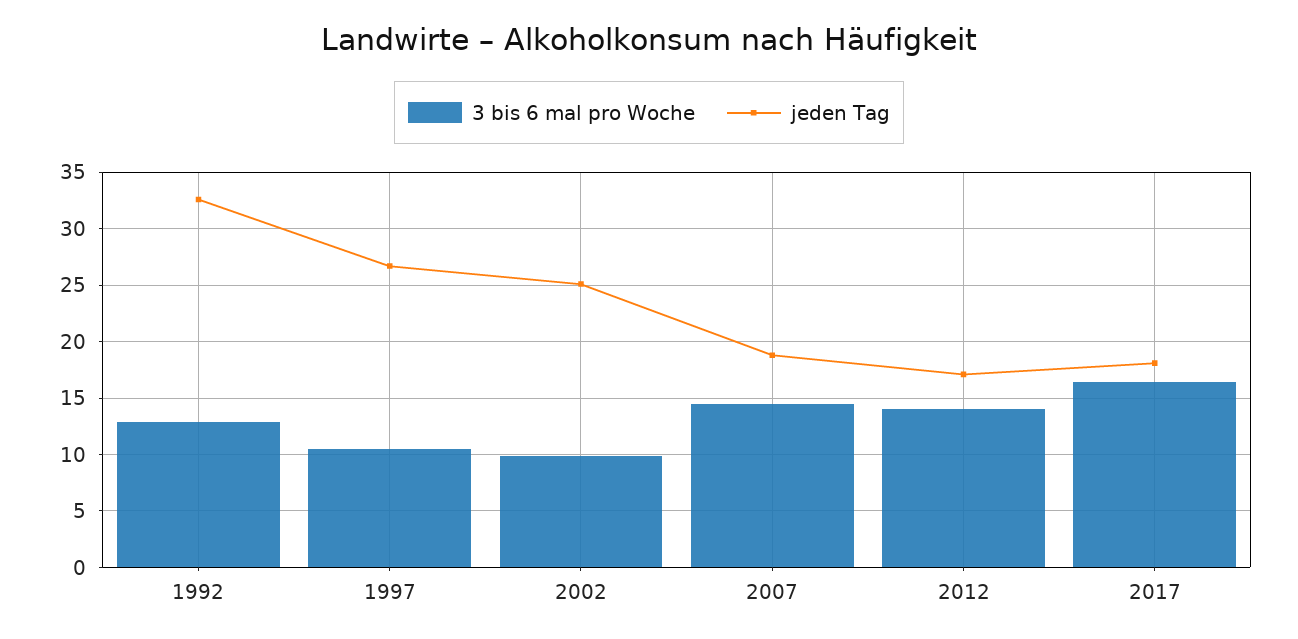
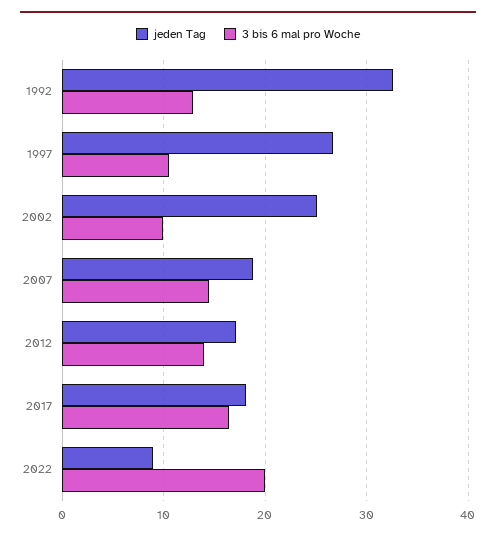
jeden Tag, 2022: none -> 9
3 bis 6 mal pro Woche, 2022: none -> 20

